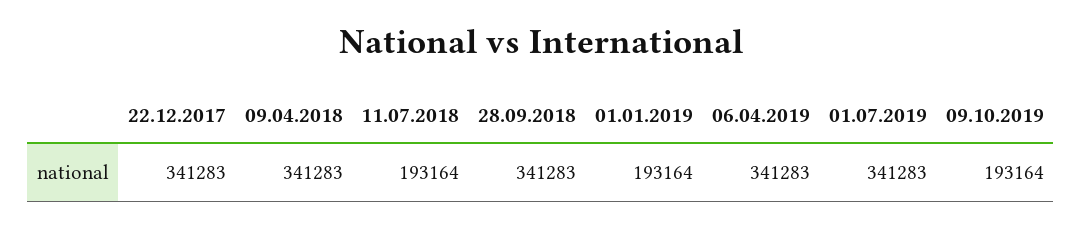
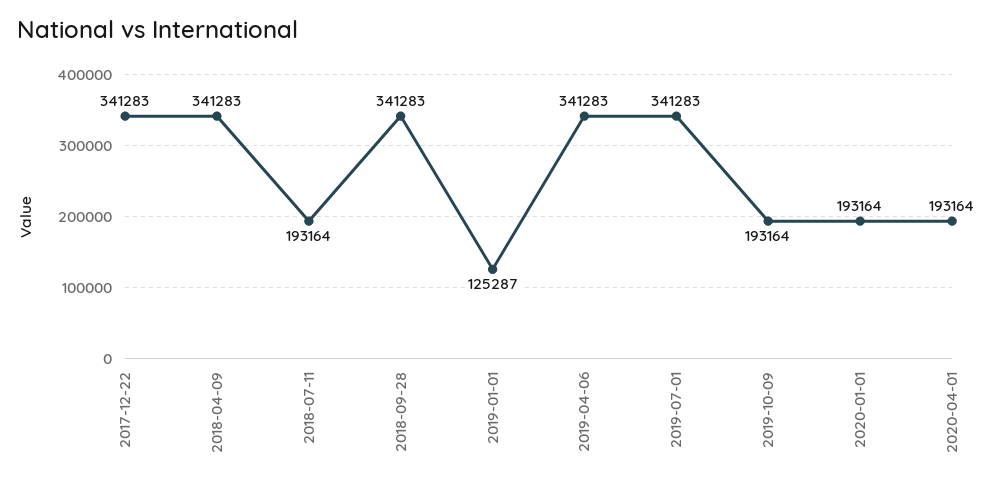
01.01.2019: 193164 -> 125287
2020-01-01: none -> 193164
2020-04-01: none -> 193164

